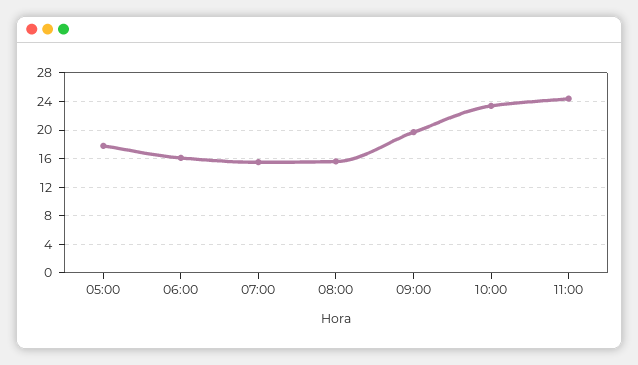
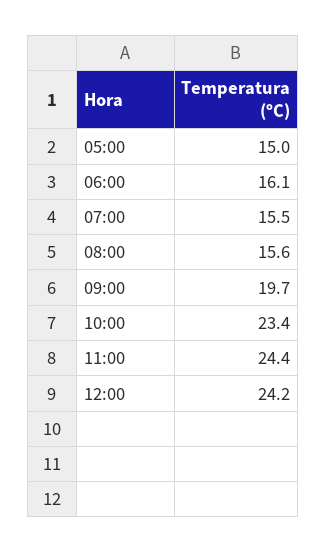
05:00: 18 -> 15
12:00: none -> 24.2

